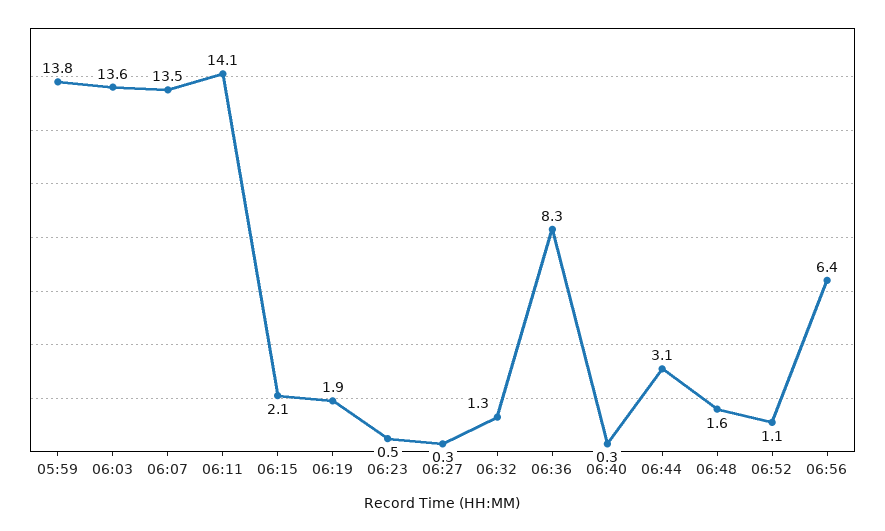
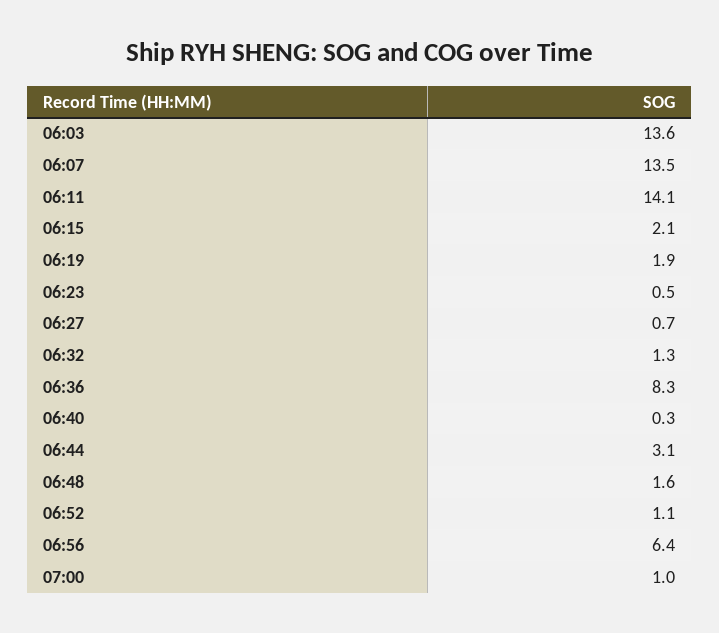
05:59: 13.8 -> none
06:27: 0.3 -> 0.7
07:00: none -> 1

